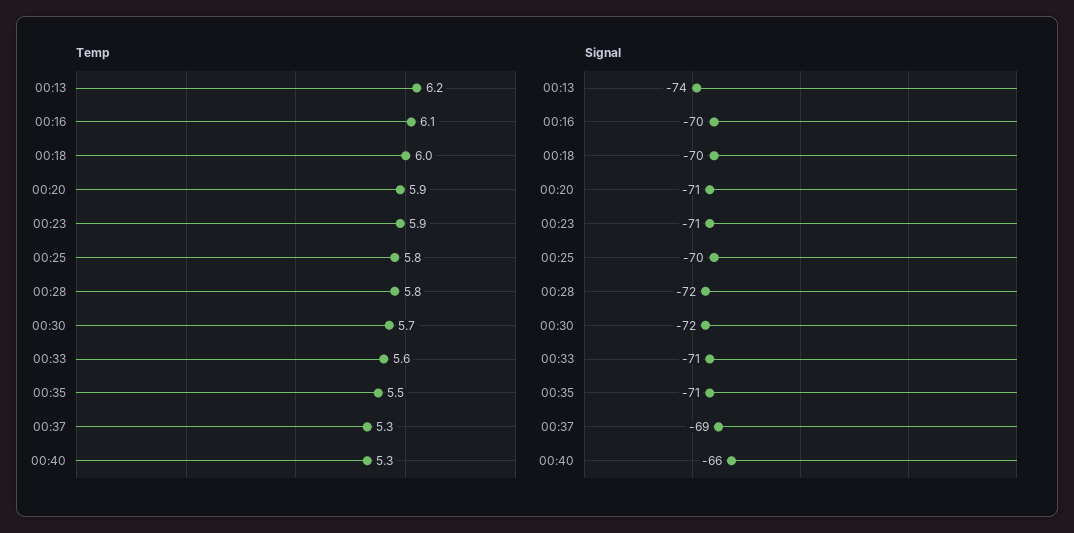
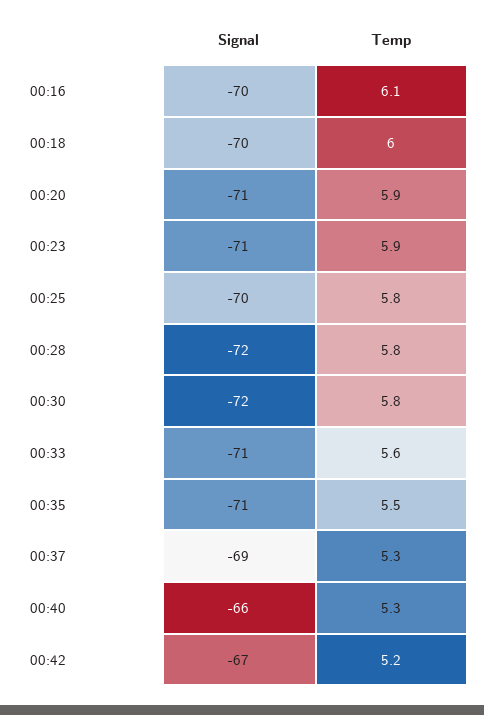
Temp, 00:13: 6.2 -> none
Temp, 00:30: 5.7 -> 5.8
Signal, 00:13: -74 -> none
Signal, 00:42: none -> -67
Temp, 00:42: none -> 5.2

